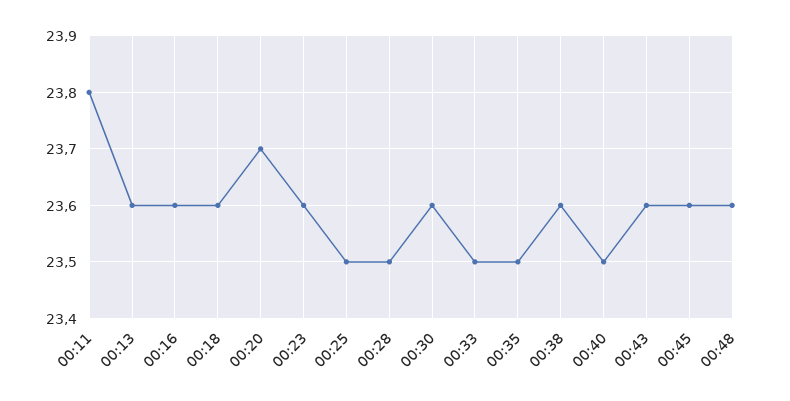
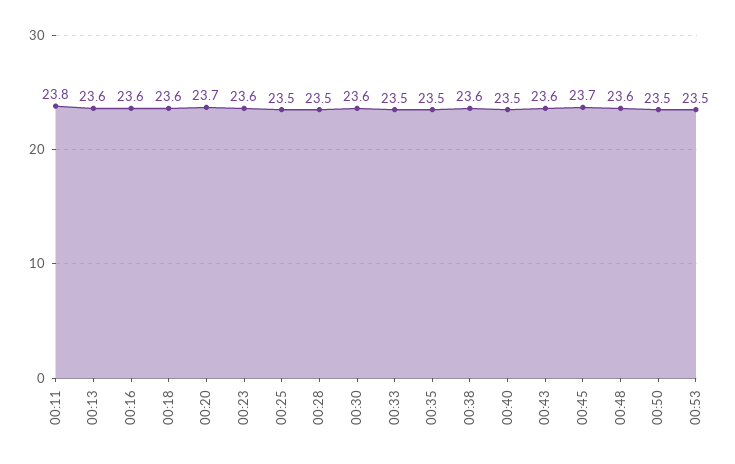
00:45: 23.6 -> 23.7
00:50: none -> 23.5
00:53: none -> 23.5

